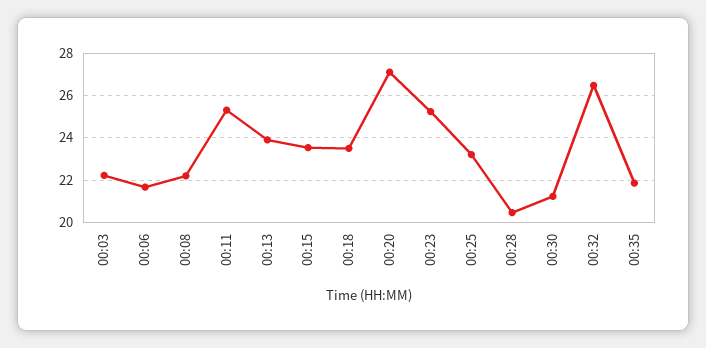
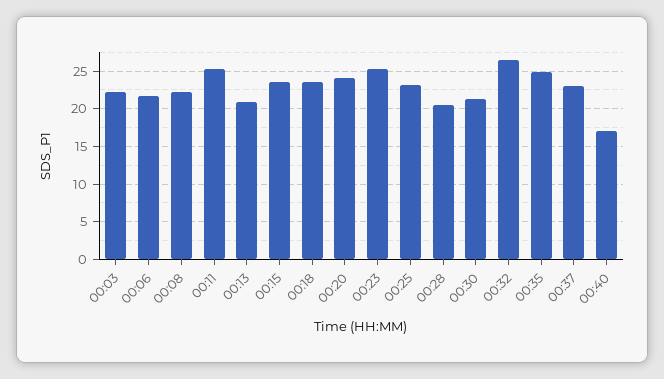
00:13: 24 -> 21
00:20: 27 -> 24
00:35: 22 -> 25
00:37: none -> 23
00:40: none -> 17

